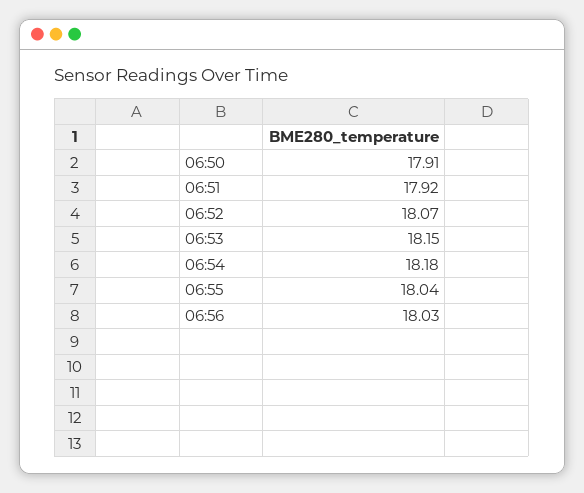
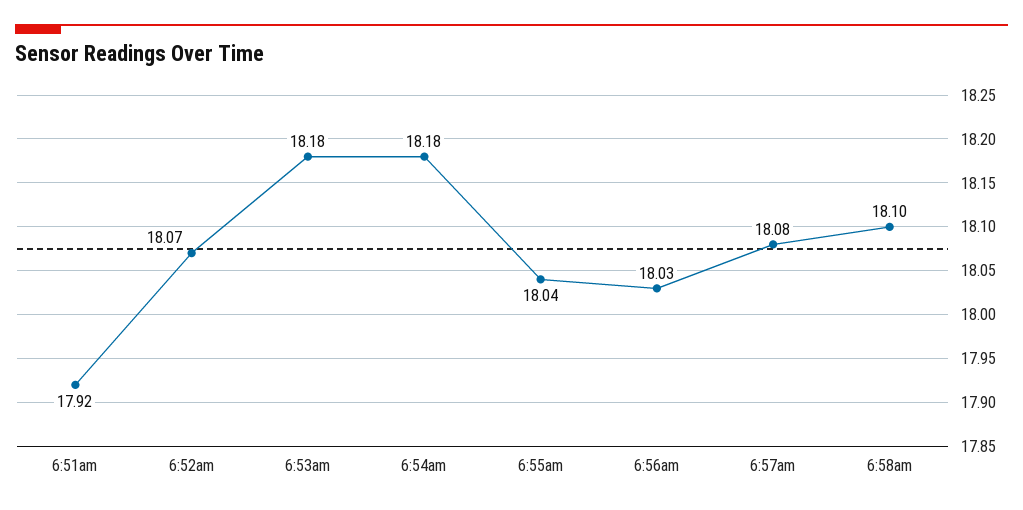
06:50: 17.91 -> none
06:53: 18.15 -> 18.18
6:57am: none -> 18.08
6:58am: none -> 18.1

